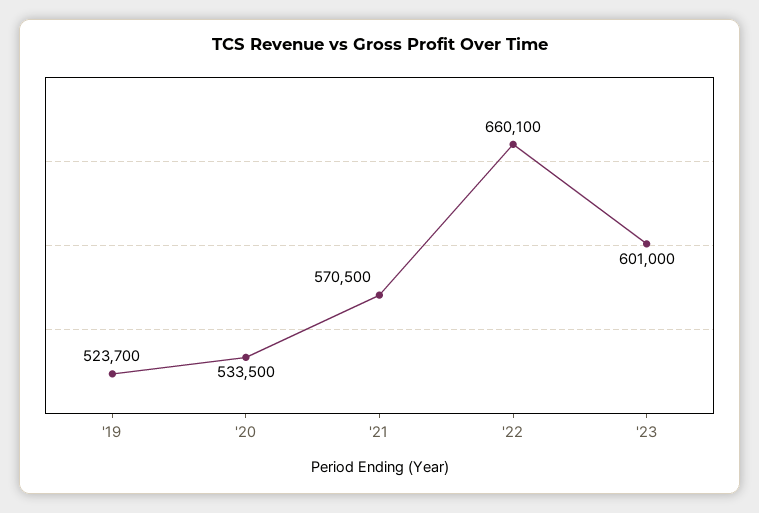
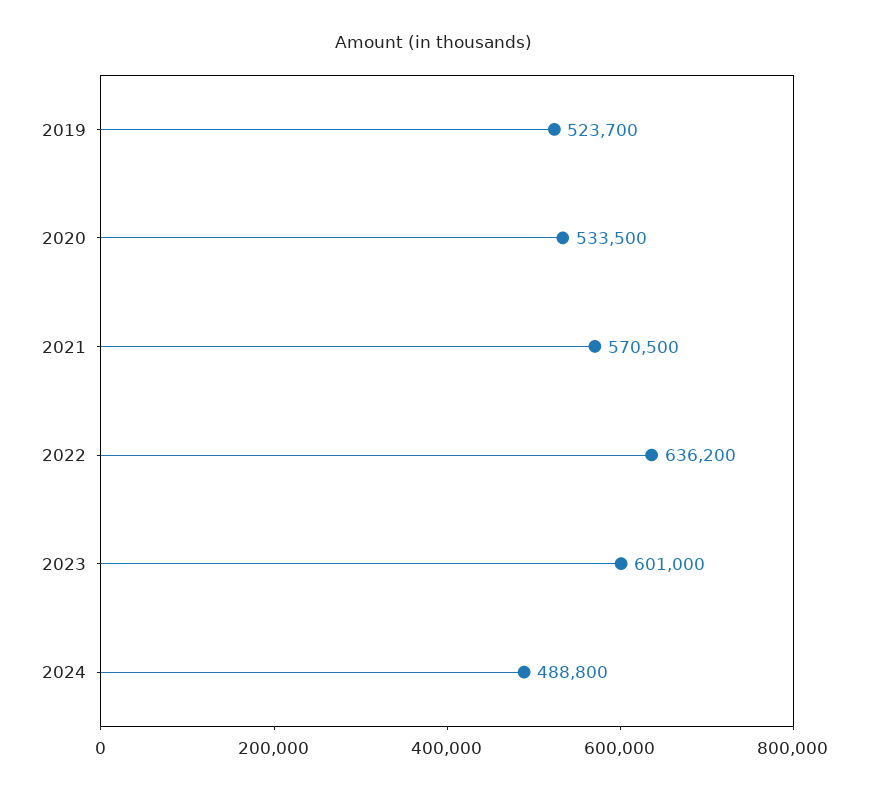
'22: 660100 -> 636200
2024: none -> 488800

